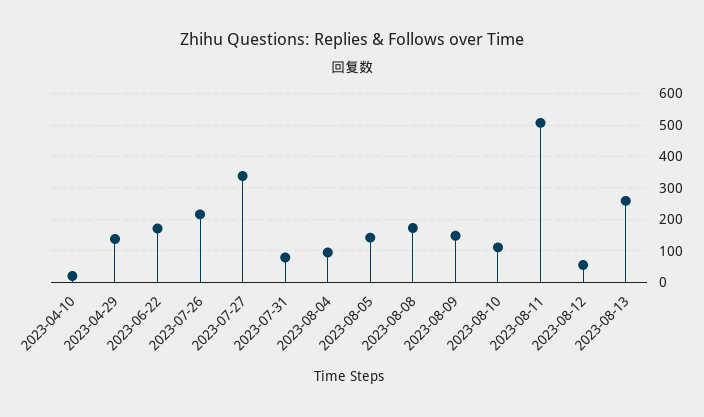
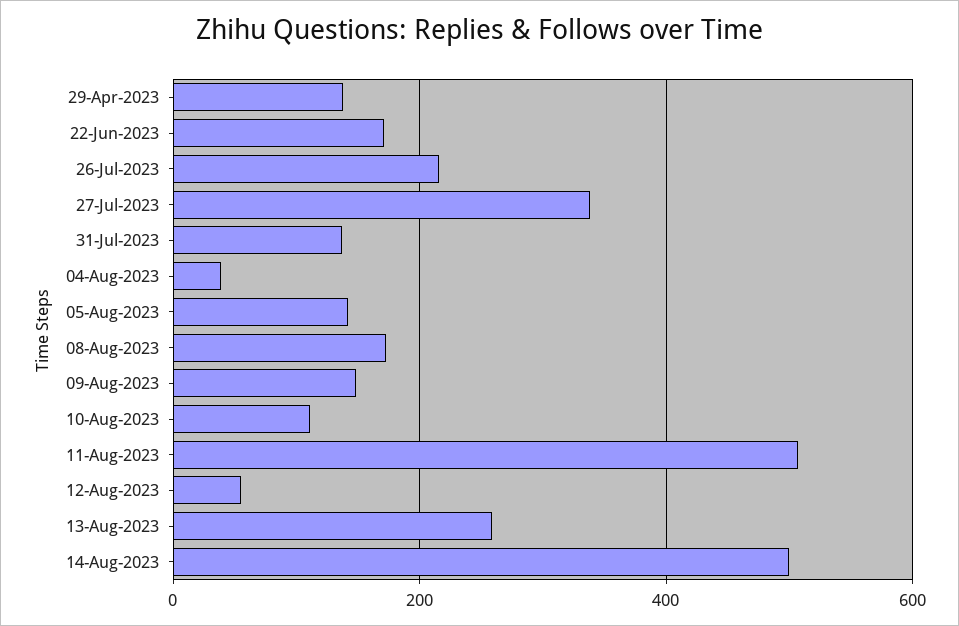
2023-04-10: 20 -> none
2023-07-31: 80 -> 140
2023-08-04: 100 -> 40
14-Aug-2023: none -> 500

